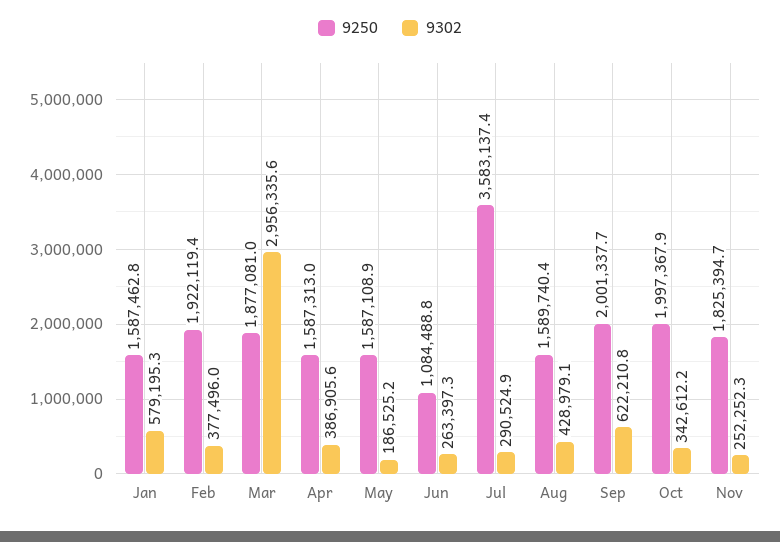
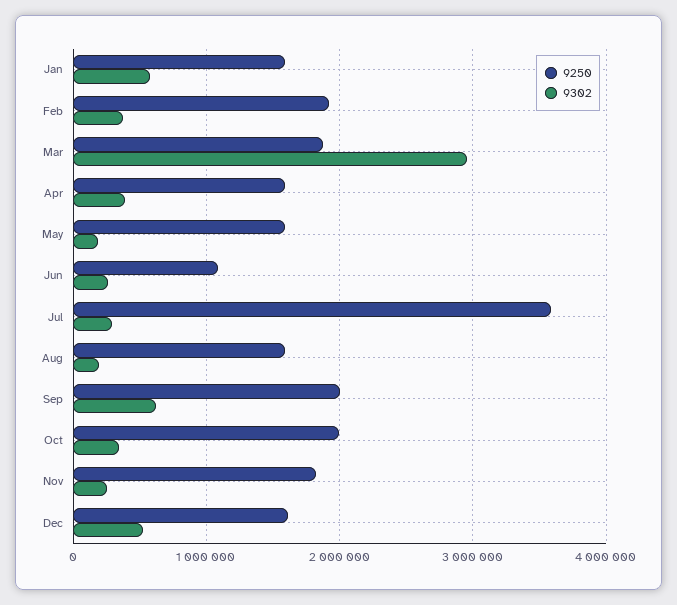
9302, Aug: 428979.1 -> 200000
9250, Dec: none -> 1600000
9302, Dec: none -> 500000

